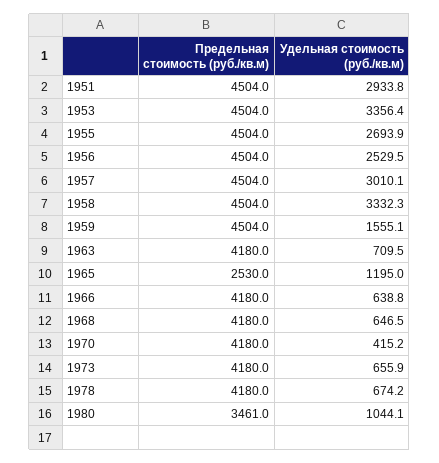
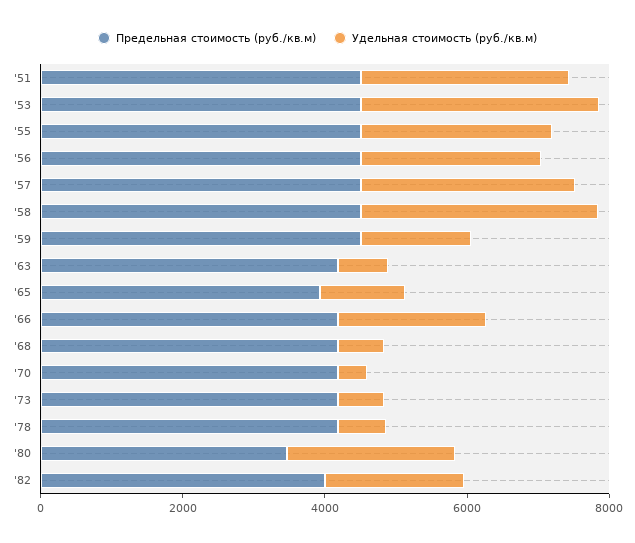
Предельная стоимость (руб./кв.м), 1965: 2530 -> 4000
Удельная стоимость (руб./кв.м), 1966: 638.8 -> 2000
Удельная стоимость (руб./кв.м), 1980: 1044.1 -> 2500
Предельная стоимость (руб./кв.м), '82: none -> 4000
Удельная стоимость (руб./кв.м), '82: none -> 2000

